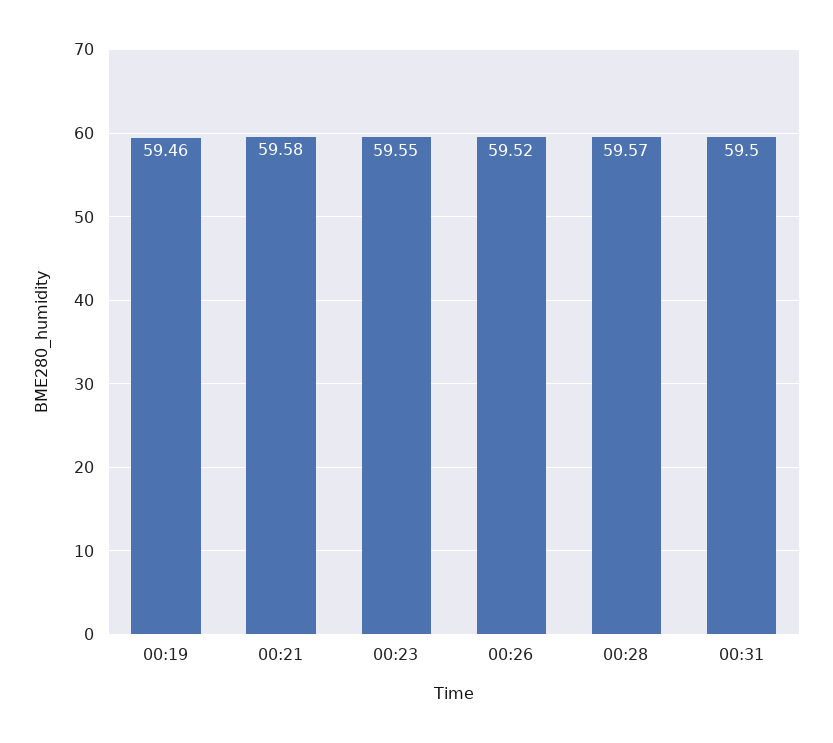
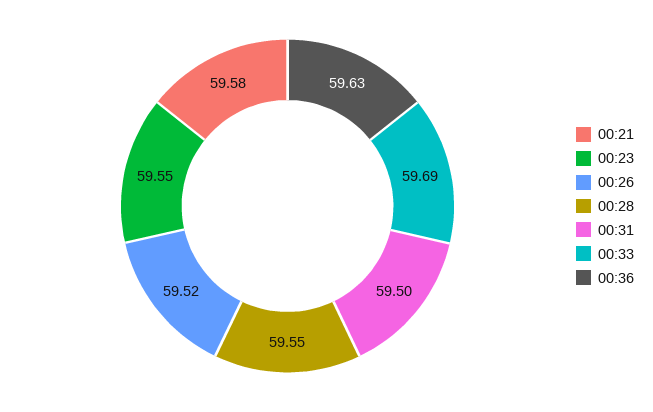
00:19: 59.46 -> none
00:28: 59.57 -> 59.55
00:33: none -> 59.69
00:36: none -> 59.63

